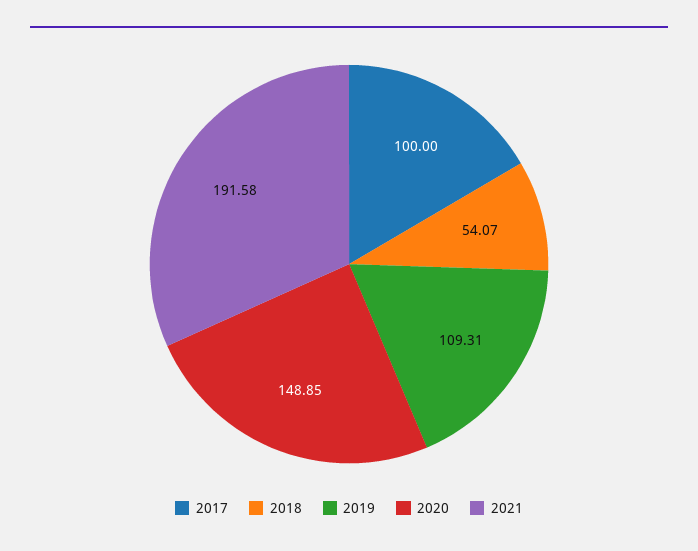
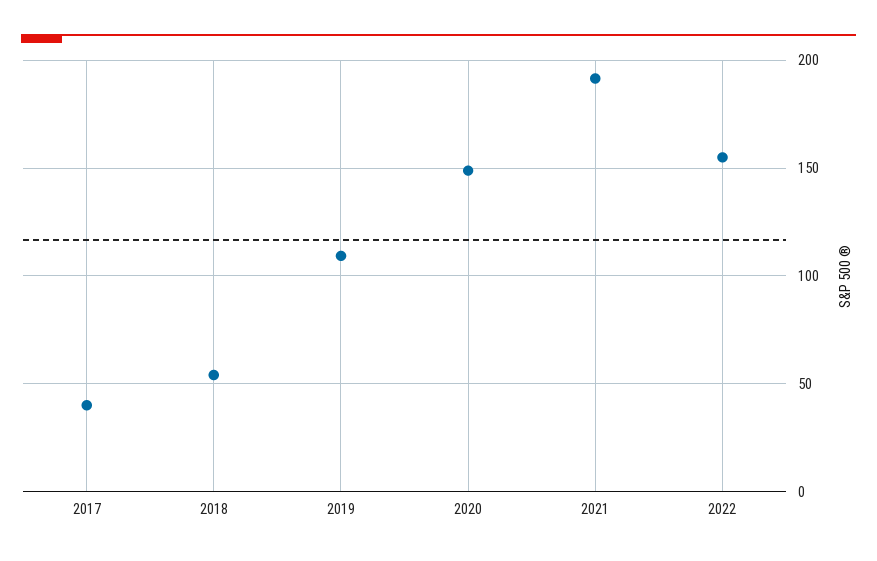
2017: 100 -> 40
2022: none -> 155

